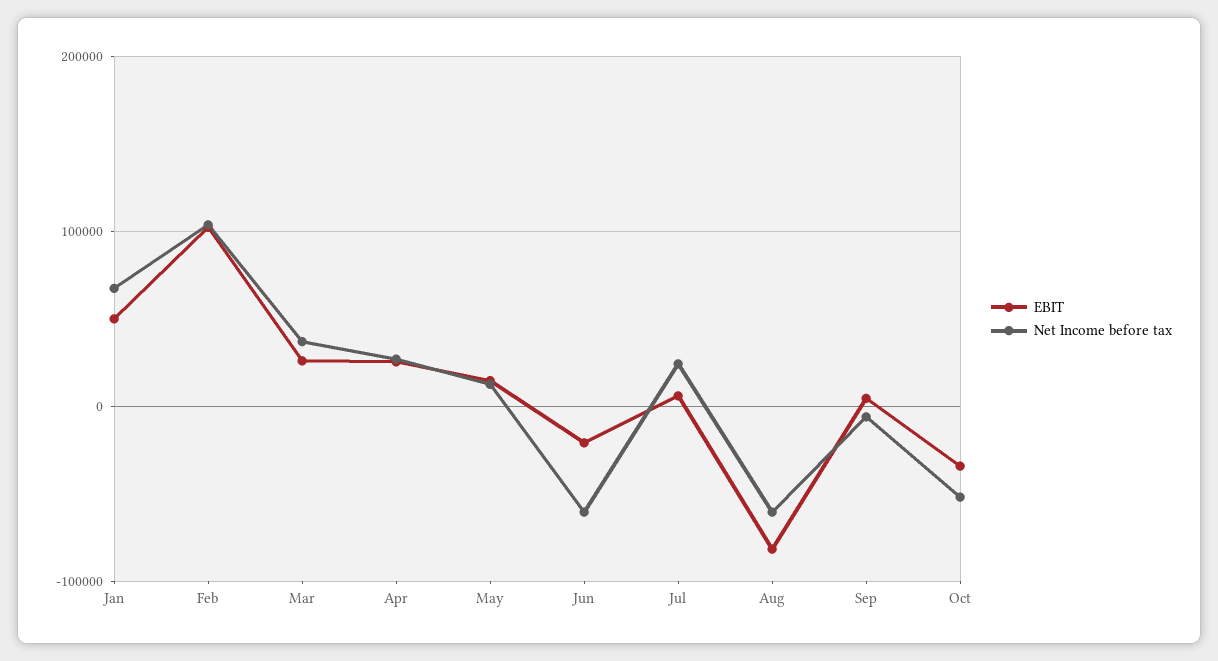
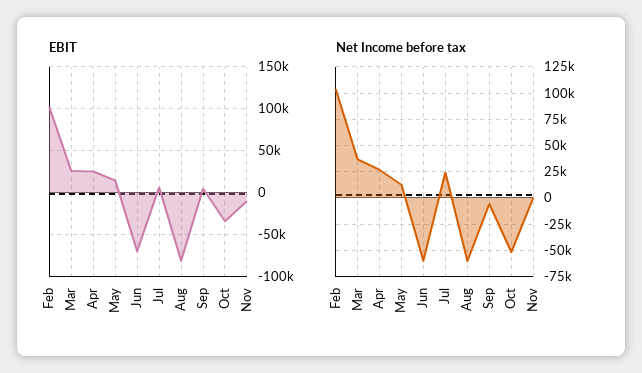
EBIT, Jan: 50000 -> none
Net Income before tax, Jan: 70000 -> none
EBIT, Jun: -20000 -> -70000
EBIT, Nov: none -> -10000
Net Income before tax, Nov: none -> 0

